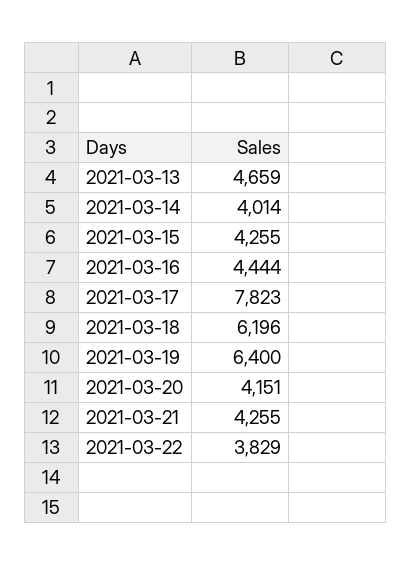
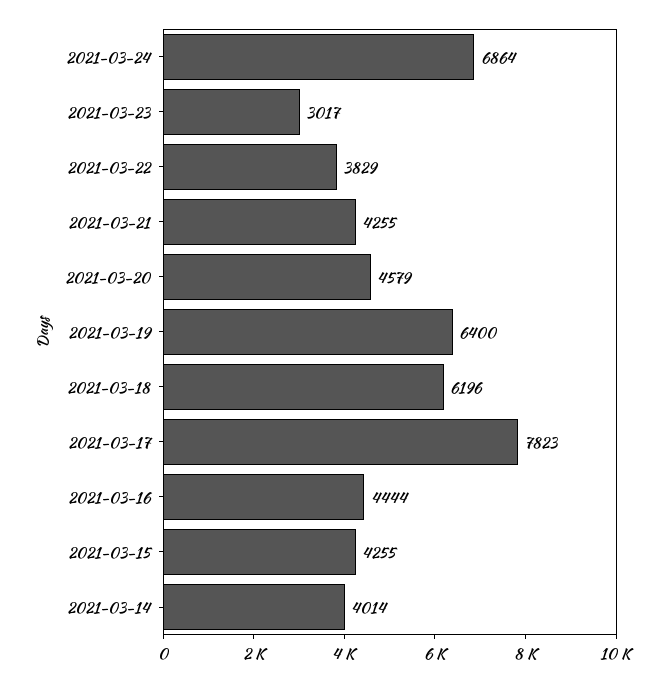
2021-03-13: 4659 -> none
2021-03-20: 4151 -> 4579
2021-03-24: none -> 6864
2021-03-23: none -> 3017

